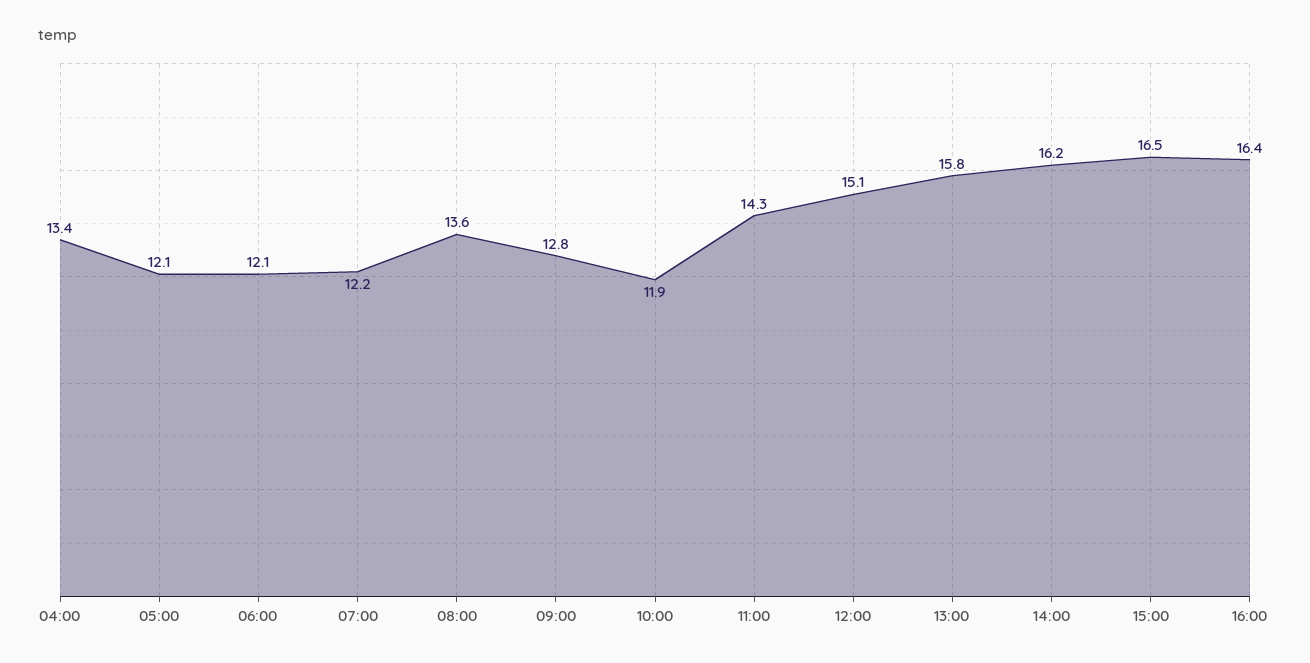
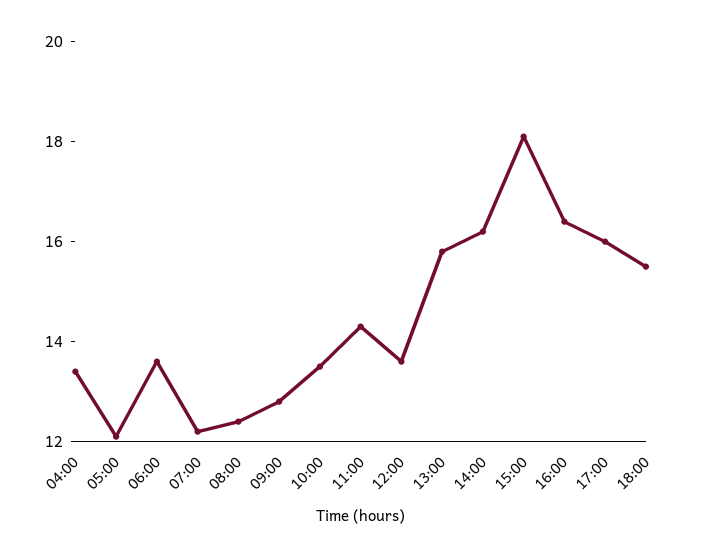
06:00: 12.1 -> 13.5
08:00: 13.6 -> 12.5
10:00: 11.9 -> 13.5
12:00: 15.1 -> 13.5
15:00: 16.5 -> 18
17:00: none -> 16
18:00: none -> 15.5

